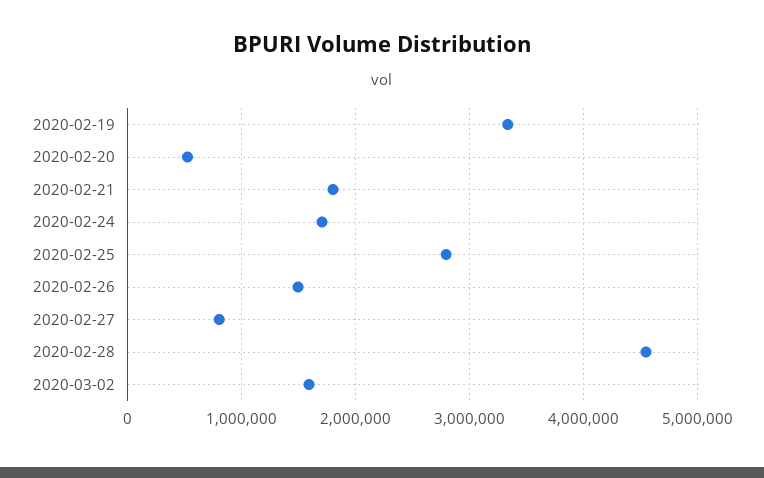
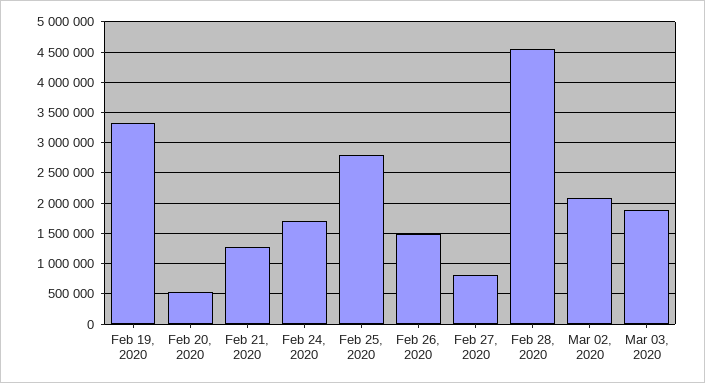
2020-02-21: 1800000 -> 1300000
2020-03-02: 1600000 -> 2100000
Mar 03, 2020: none -> 1900000

